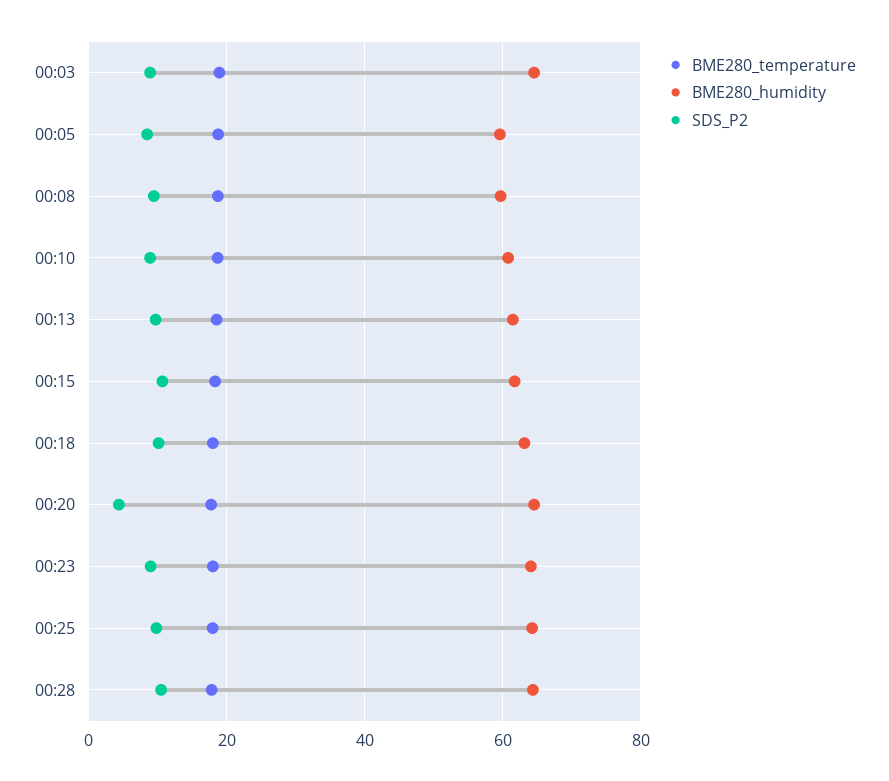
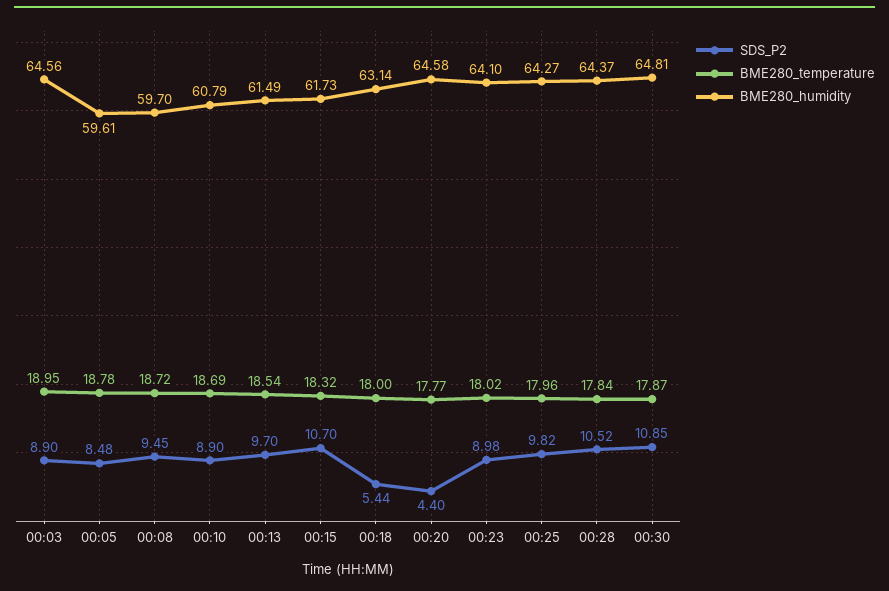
SDS_P2, 00:18: 10 -> 5.44
SDS_P2, 00:30: none -> 10.85
BME280_temperature, 00:30: none -> 17.87
BME280_humidity, 00:30: none -> 64.81

